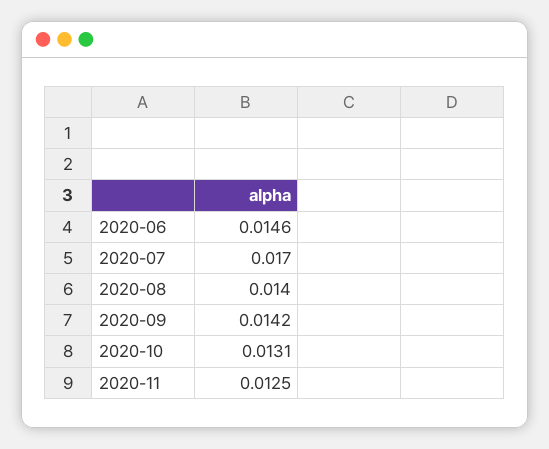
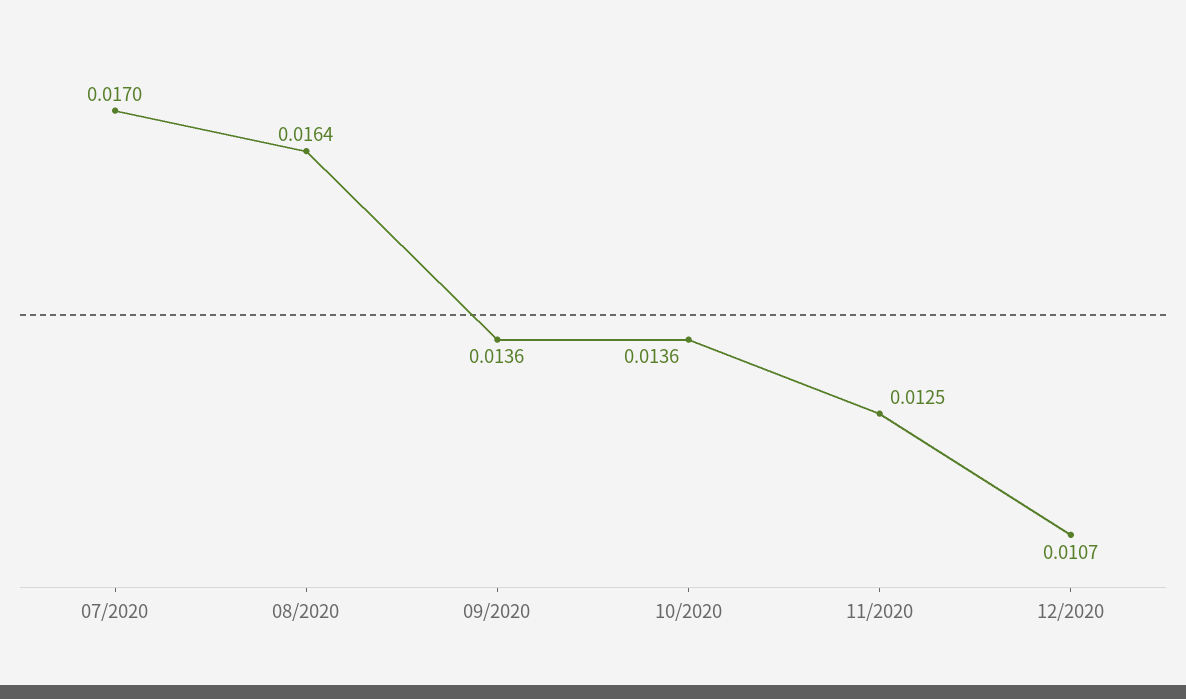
2020-06: 0.0146 -> none
2020-08: 0.014 -> 0.0164
2020-09: 0.0142 -> 0.0136
2020-10: 0.0131 -> 0.0136
12/2020: none -> 0.0107

